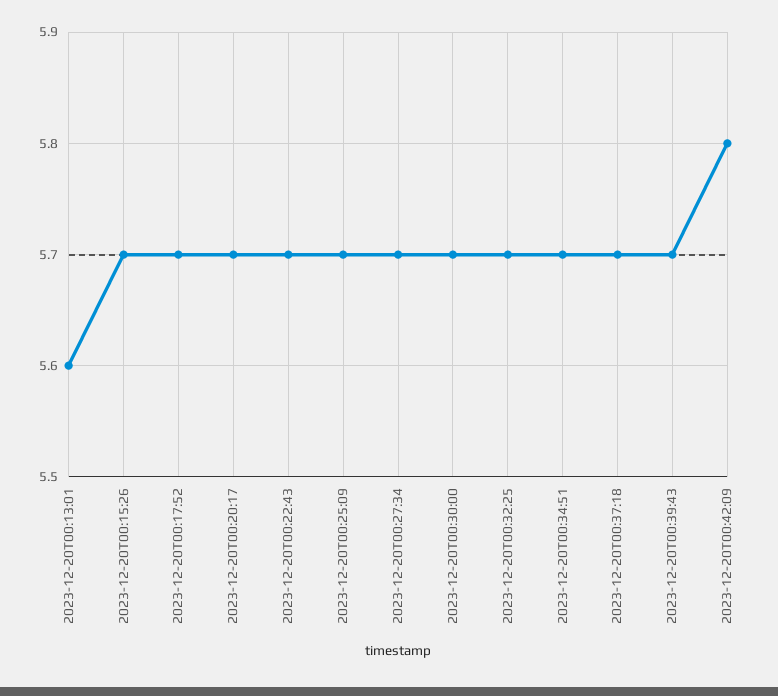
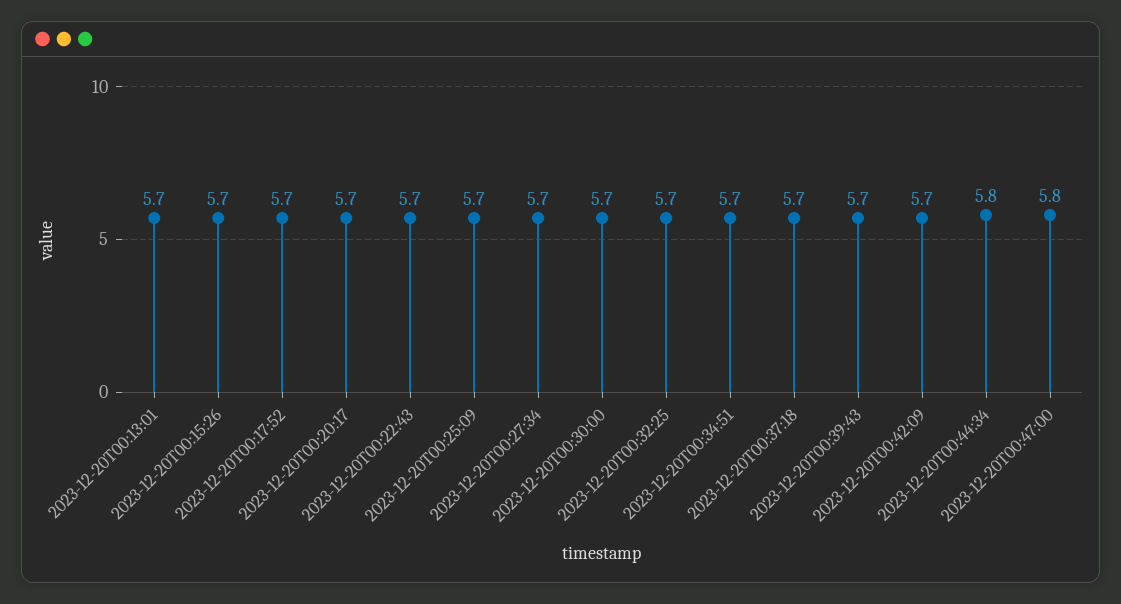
2023-12-20T00:13:01: 5.6 -> 5.7
2023-12-20T00:42:09: 5.8 -> 5.7
2023-12-20T00:44:34: none -> 5.8
2023-12-20T00:47:00: none -> 5.8

